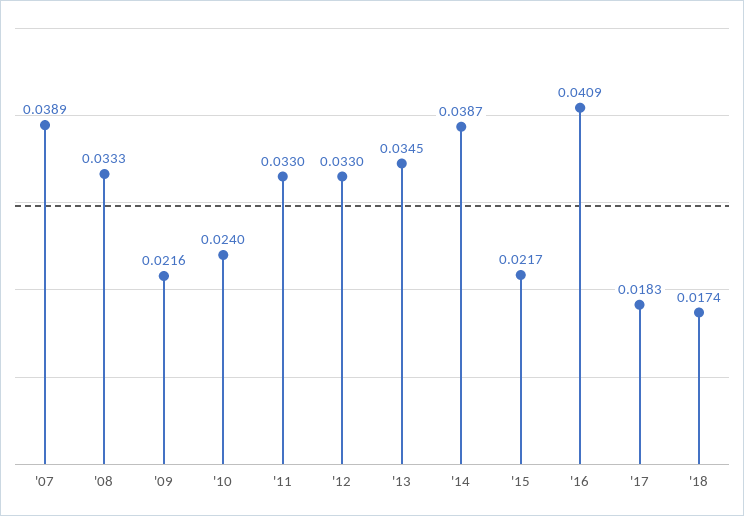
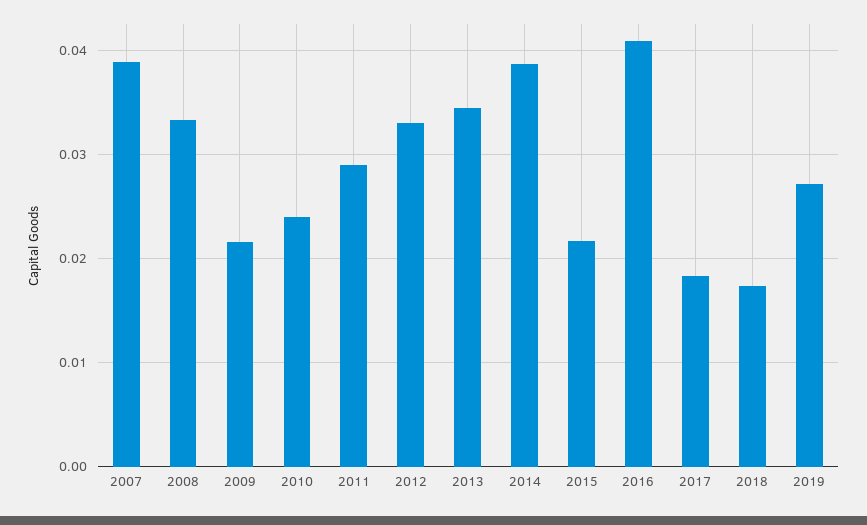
'11: 0.033 -> 0.029
2019: none -> 0.027

